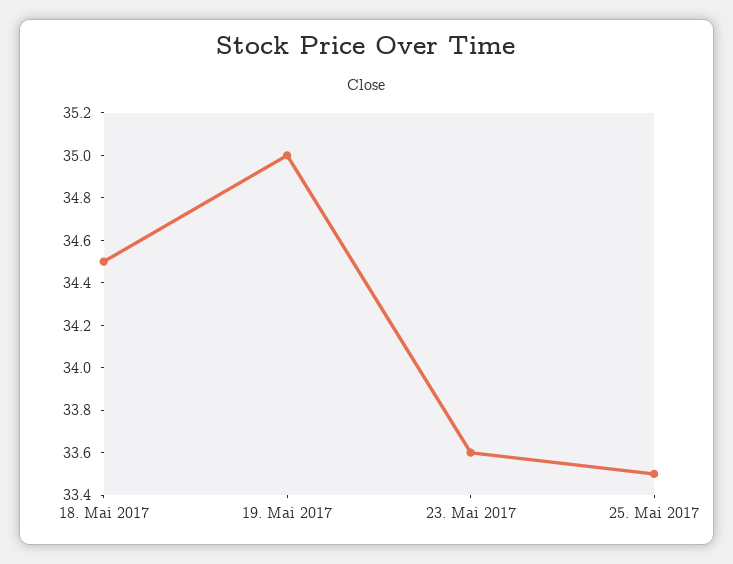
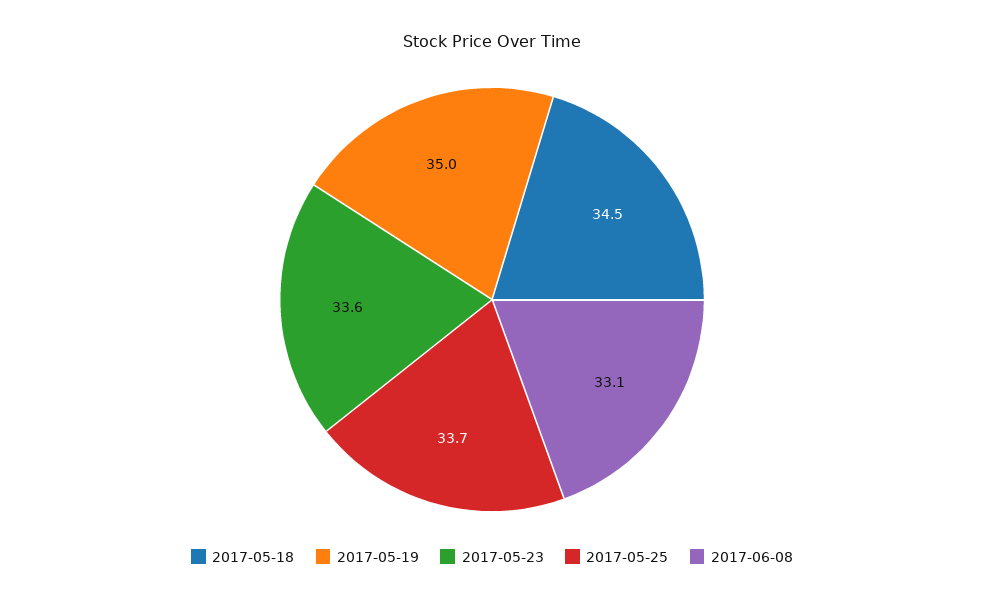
25. Mai 2017: 33.5 -> 33.7
2017-06-08: none -> 33.1

